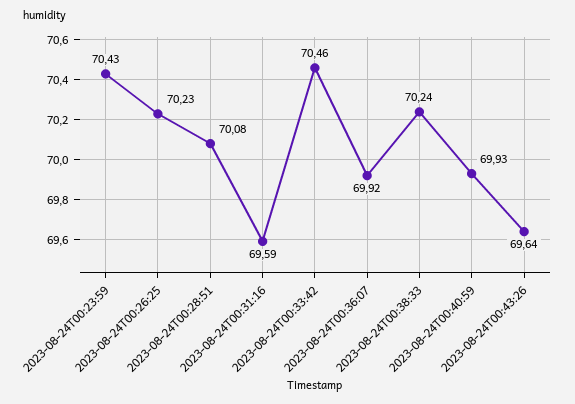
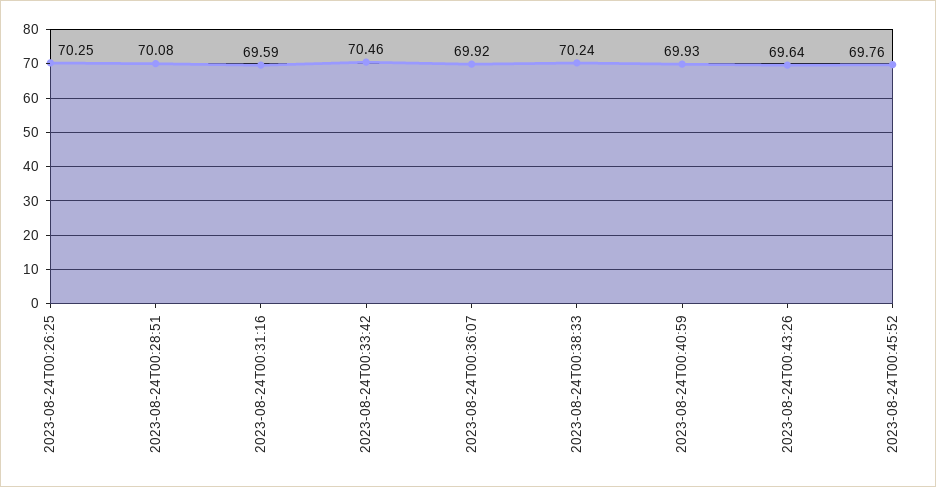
2023-08-24T00:23:59: 70.43 -> none
2023-08-24T00:26:25: 70.23 -> 70.25
2023-08-24T00:45:52: none -> 69.76

